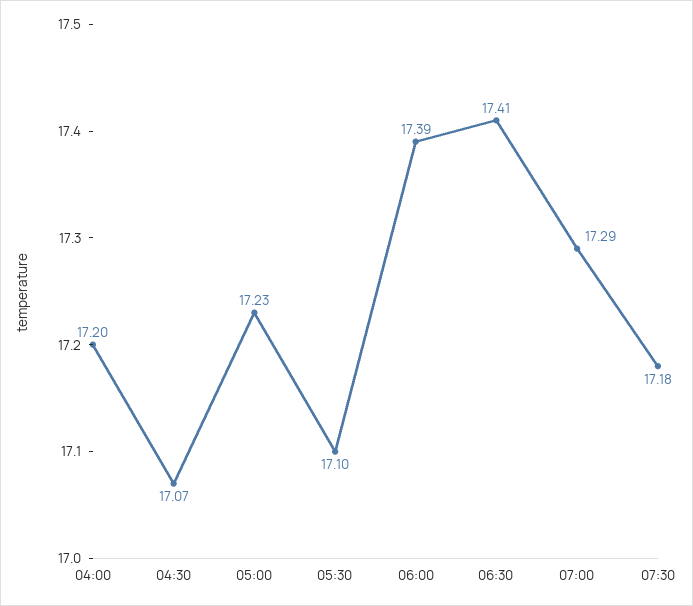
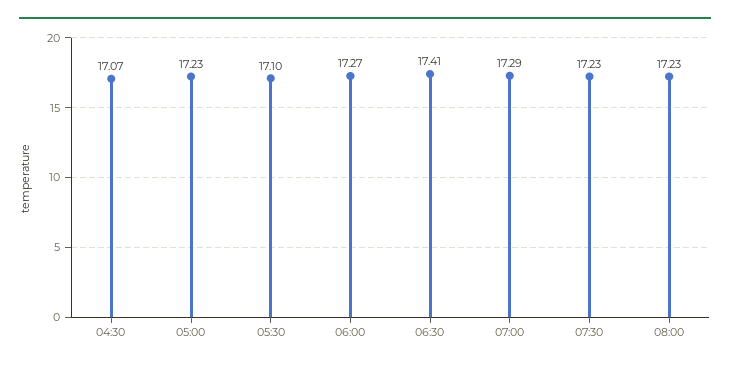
04:00: 17.2 -> none
06:00: 17.39 -> 17.27
07:30: 17.18 -> 17.23
08:00: none -> 17.23

